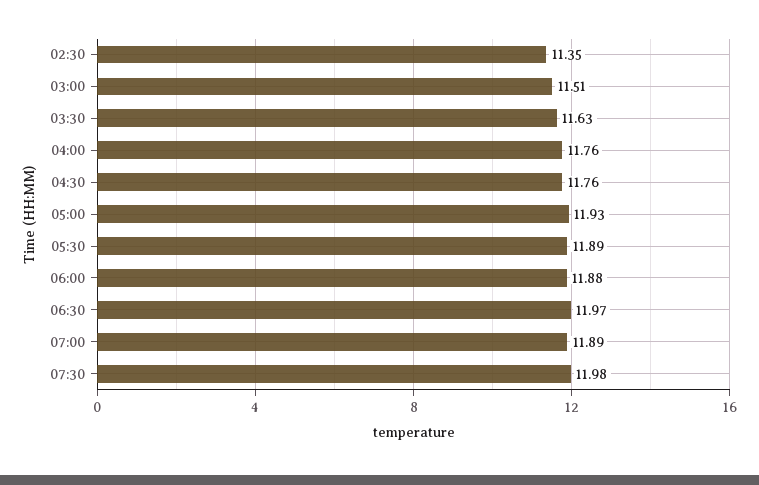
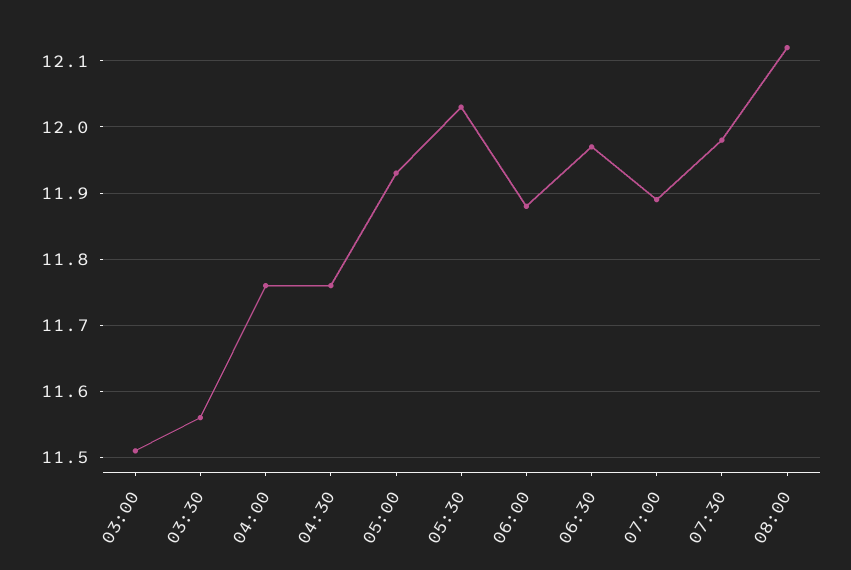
02:30: 11.35 -> none
03:30: 11.63 -> 11.56
05:30: 11.89 -> 12.03
08:00: none -> 12.12

